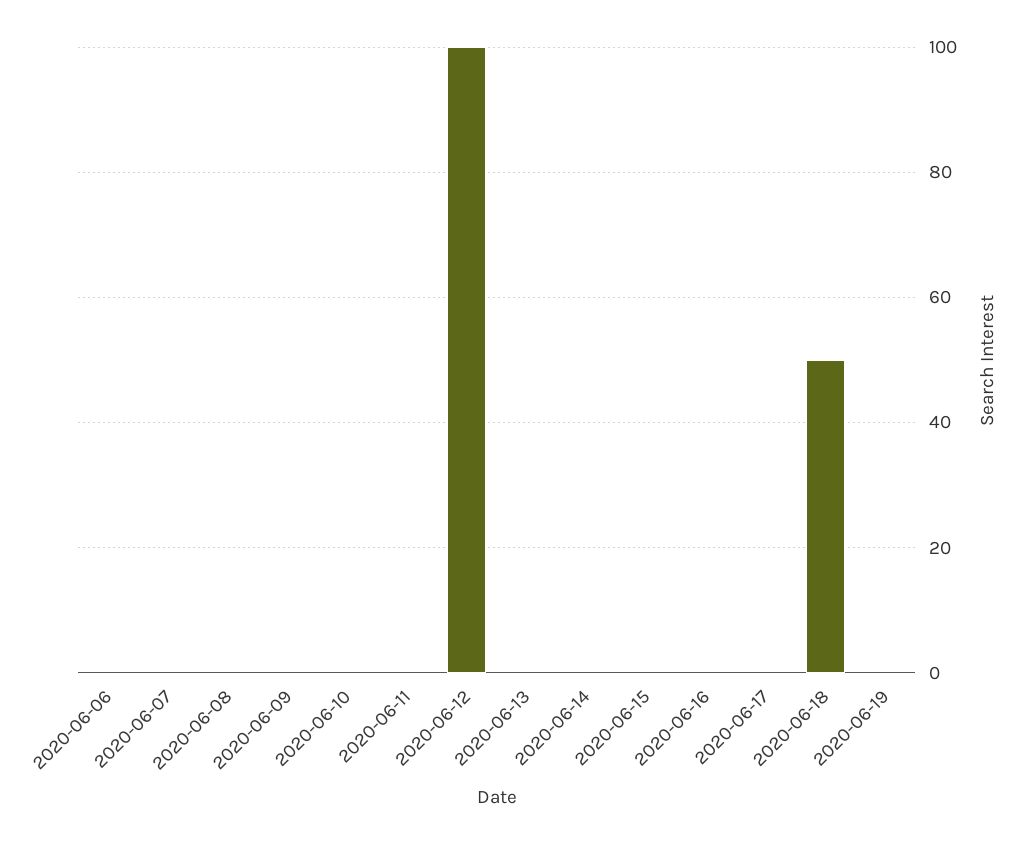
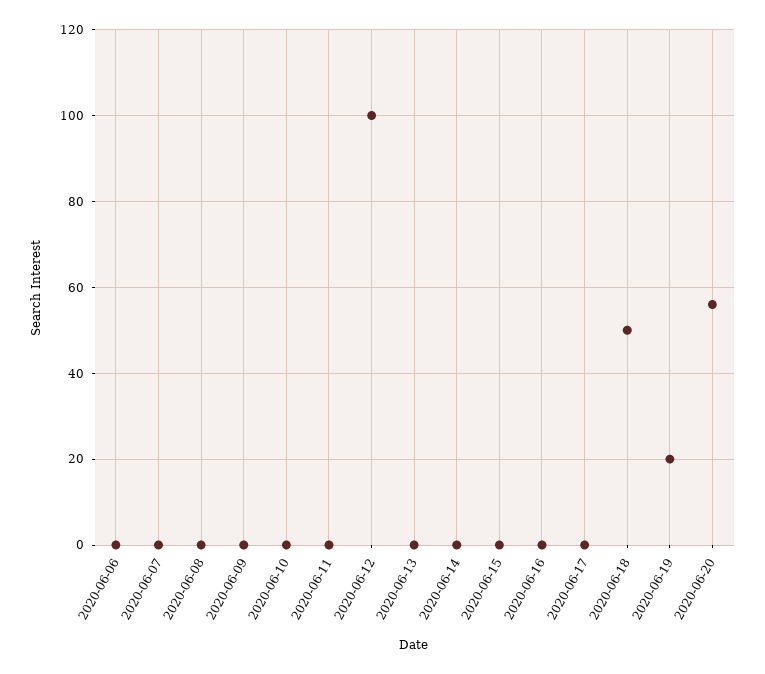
2020-06-19: 0 -> 20
2020-06-20: none -> 55

